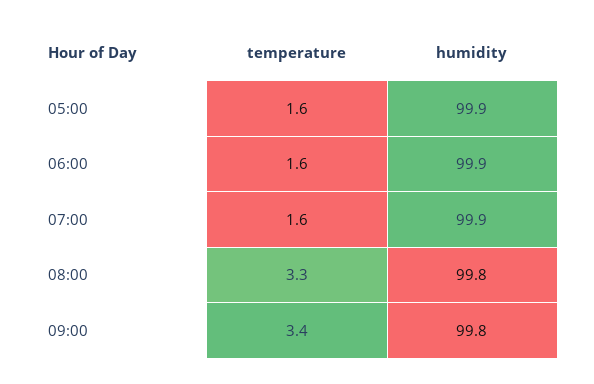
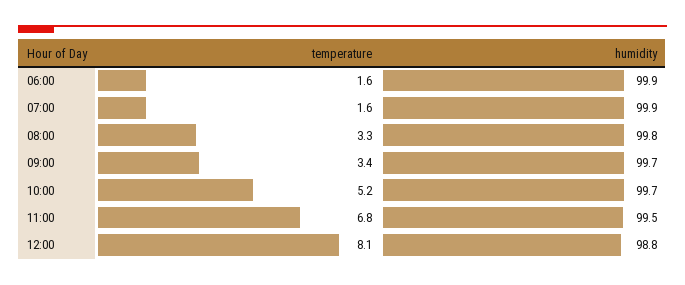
temperature, 05:00: 1.6 -> none
humidity, 05:00: 99.9 -> none
humidity, 09:00: 99.8 -> 99.7
temperature, 10:00: none -> 5.2
humidity, 10:00: none -> 99.7
temperature, 11:00: none -> 6.8
humidity, 11:00: none -> 99.5
temperature, 12:00: none -> 8.1
humidity, 12:00: none -> 98.8

